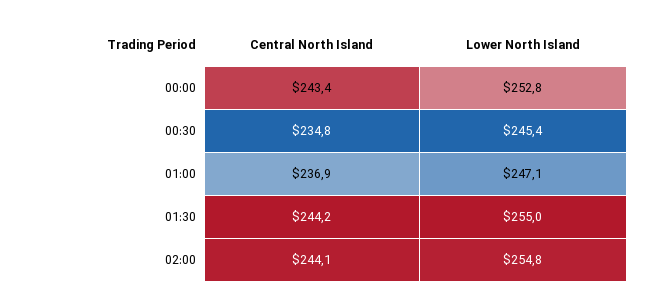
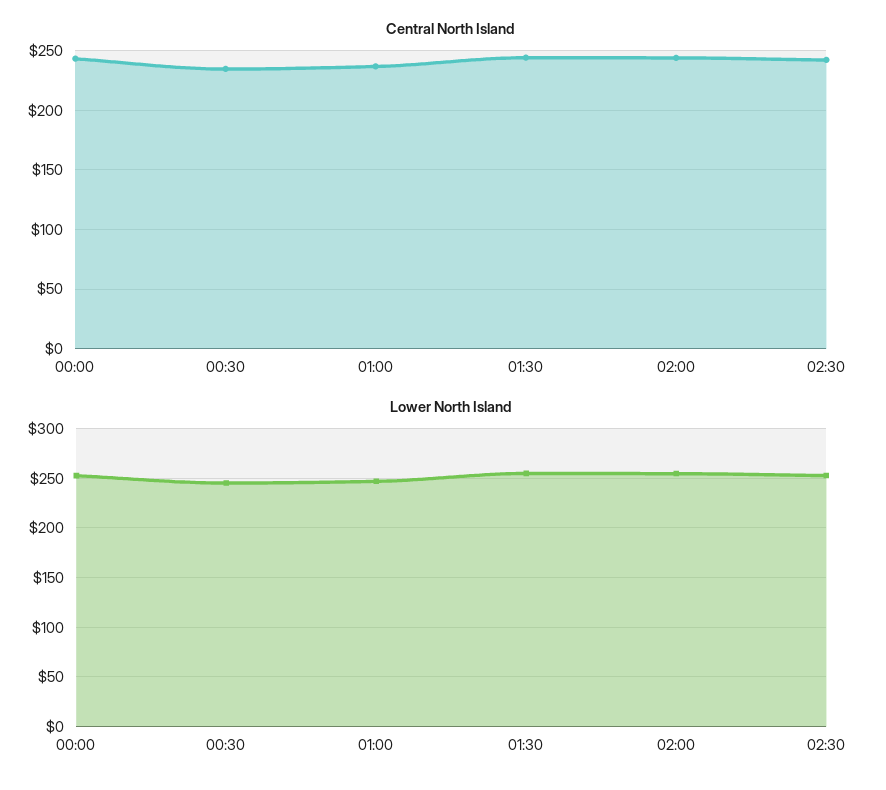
Central North Island, 02:30: none -> 240
Lower North Island, 02:30: none -> 250

